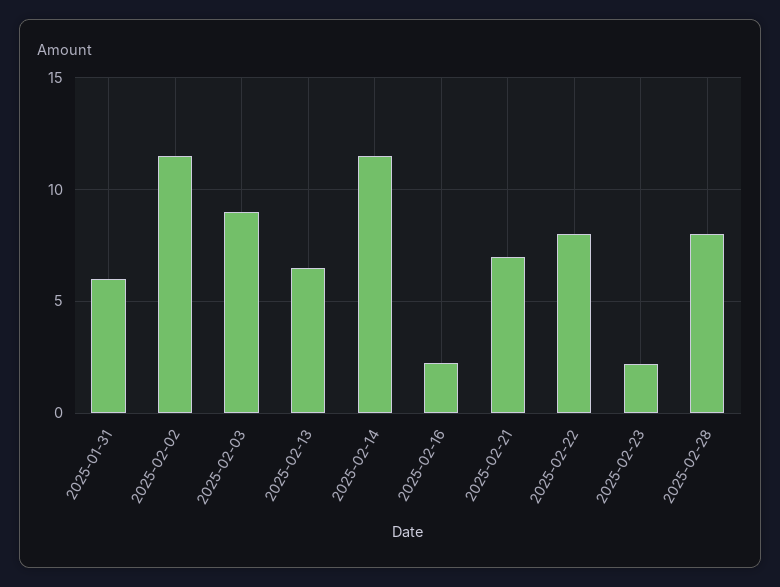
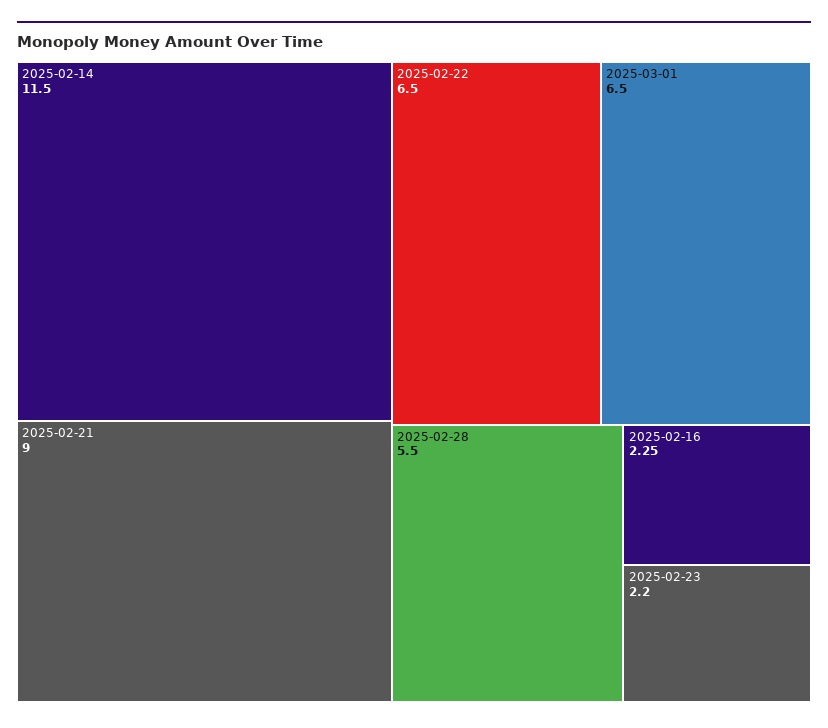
2025-01-31: 6 -> none
2025-02-02: 11.5 -> none
2025-02-03: 9 -> none
2025-02-13: 6.5 -> none
2025-02-21: 7 -> 9
2025-02-22: 8 -> 6.5
2025-02-28: 8 -> 5.5
2025-03-01: none -> 6.5

